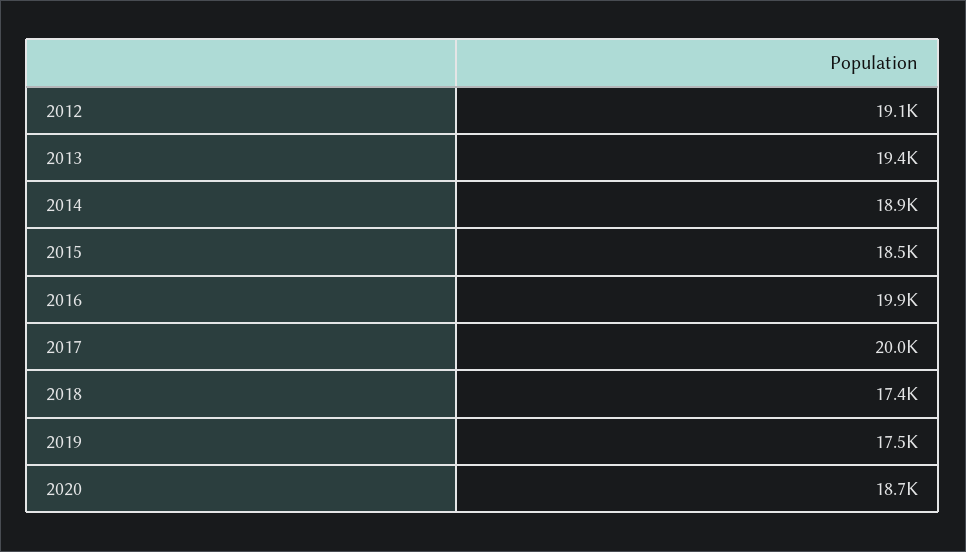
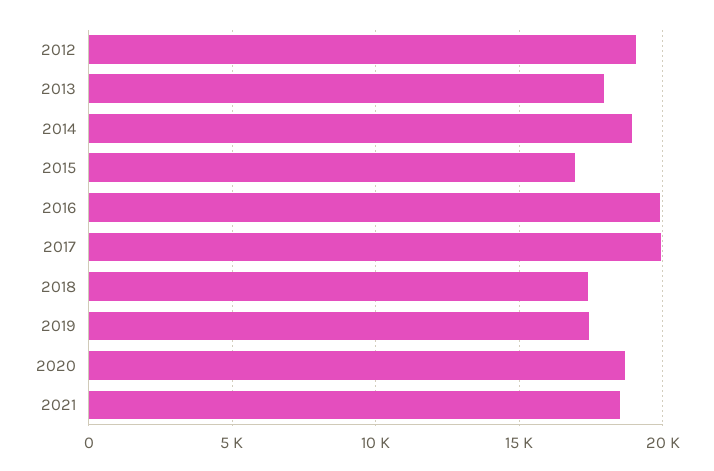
2013: 19400 -> 18000
2015: 18500 -> 17000
2021: none -> 18500

